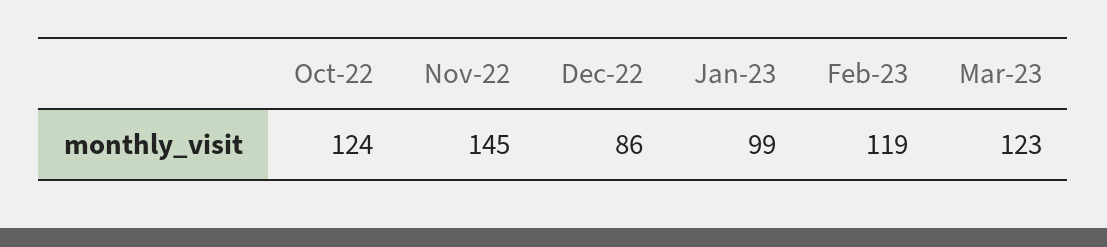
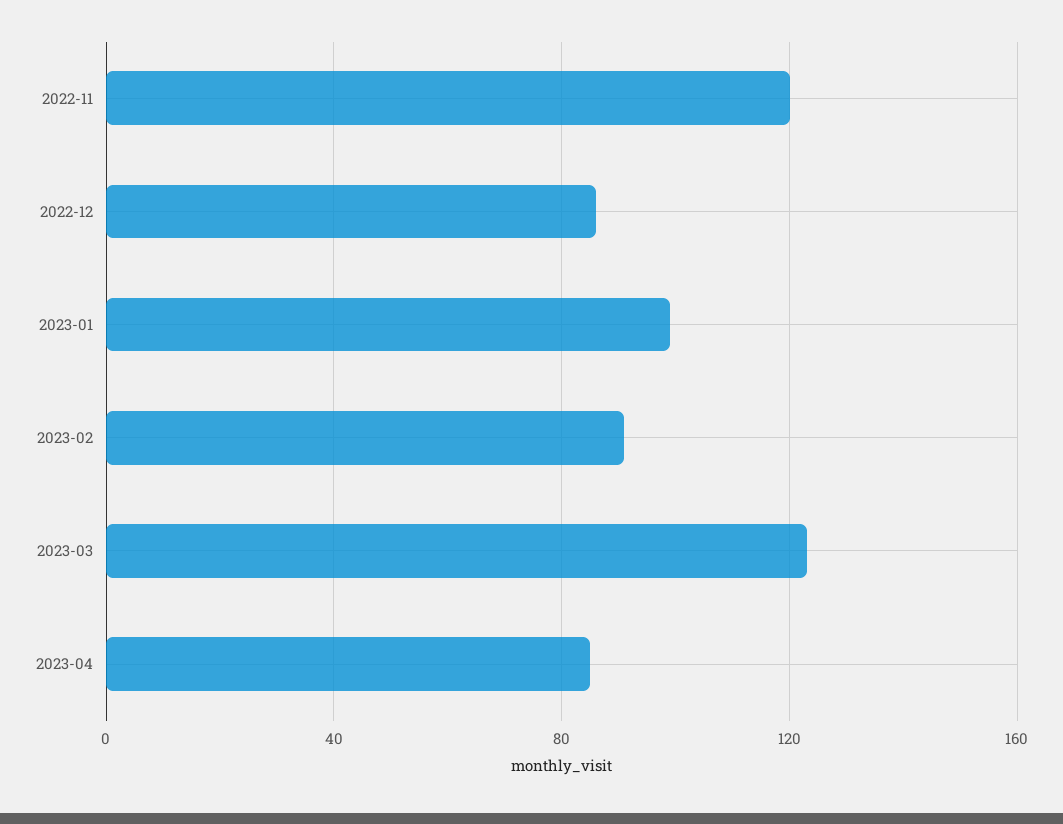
Oct-22: 124 -> none
Nov-22: 145 -> 120
Feb-23: 119 -> 90
2023-04: none -> 85

